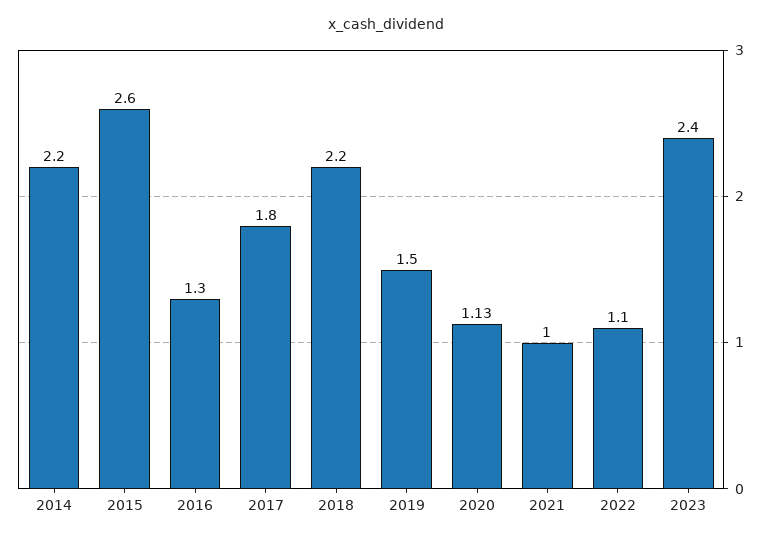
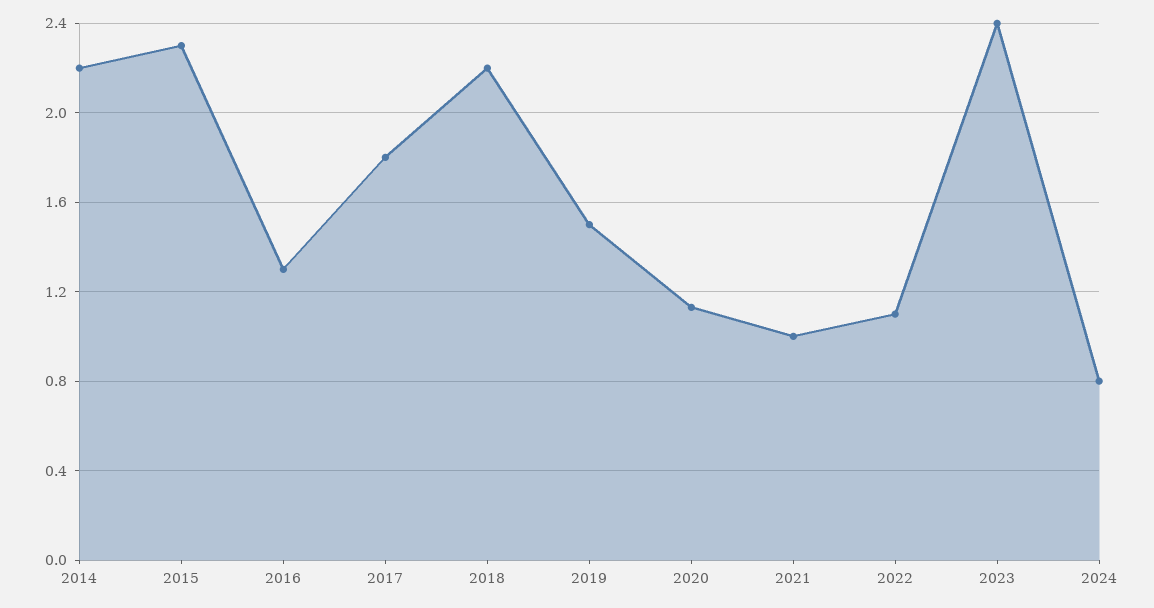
2015: 2.6 -> 2.3
2024: none -> 0.8

